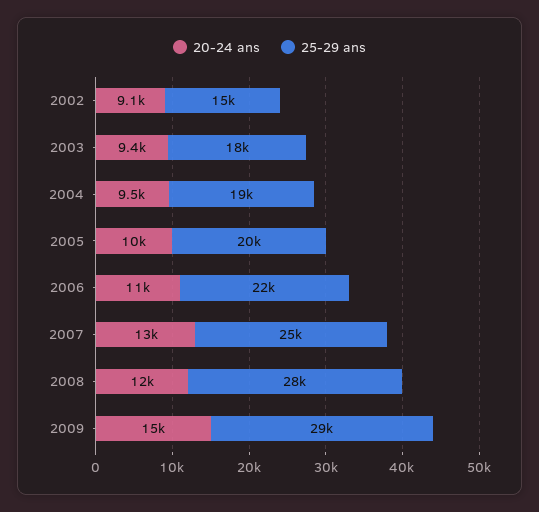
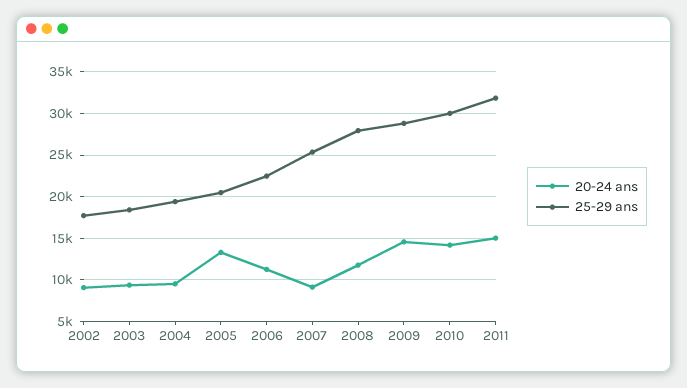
25-29 ans, 2002: 15000 -> 18000
20-24 ans, 2005: 10000 -> 13000
20-24 ans, 2007: 13000 -> 9000
20-24 ans, 2010: none -> 14000
25-29 ans, 2010: none -> 30000
20-24 ans, 2011: none -> 15000
25-29 ans, 2011: none -> 32000

